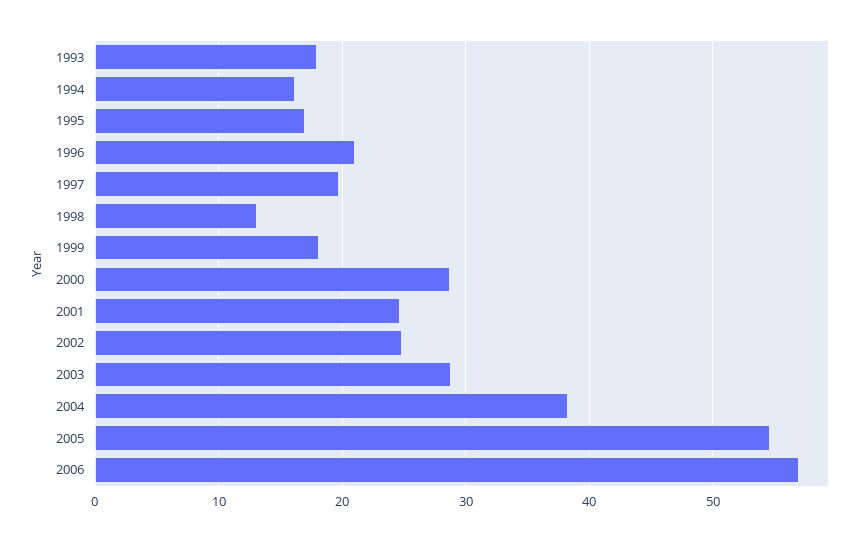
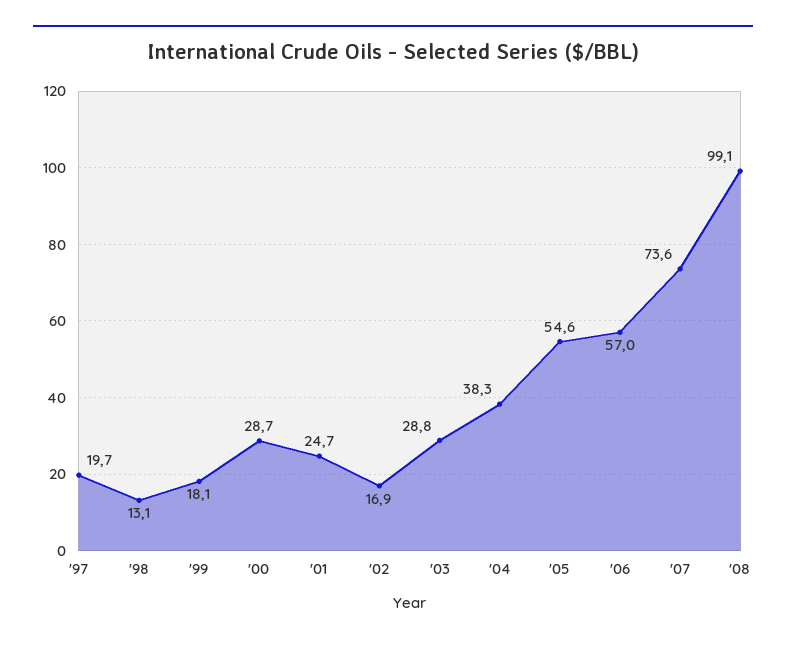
1993: 18 -> none
1994: 16 -> none
1995: 17 -> none
1996: 21 -> none
2002: 25 -> 16.9
'07: none -> 73.6
'08: none -> 99.1

